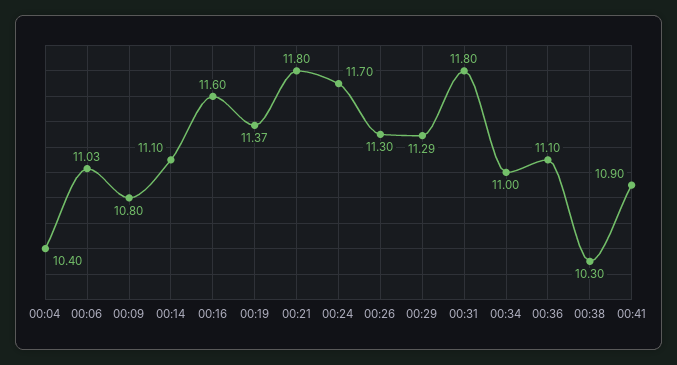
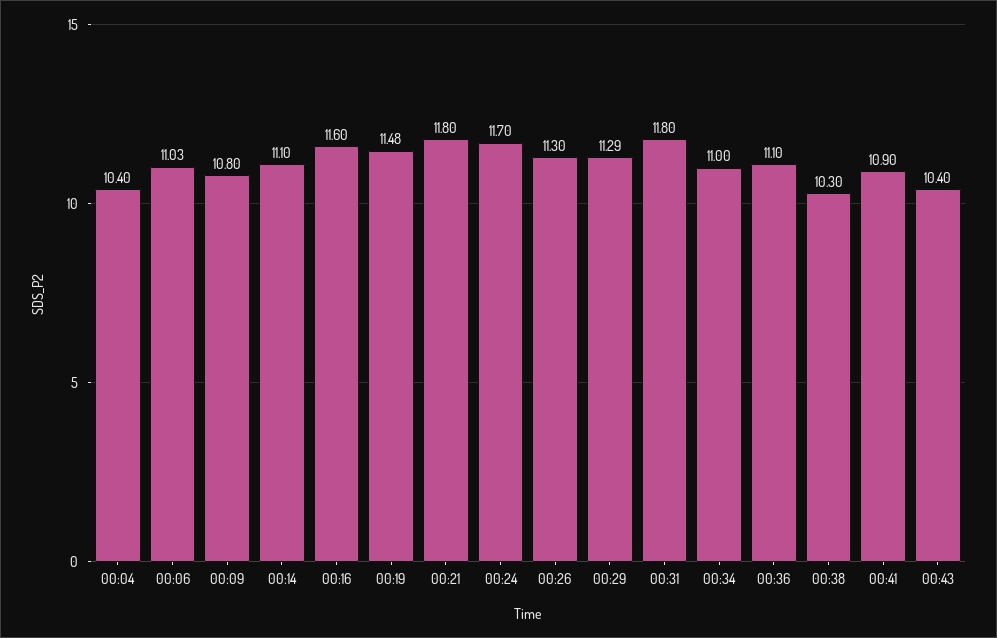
00:19: 11.37 -> 11.48
00:43: none -> 10.4

